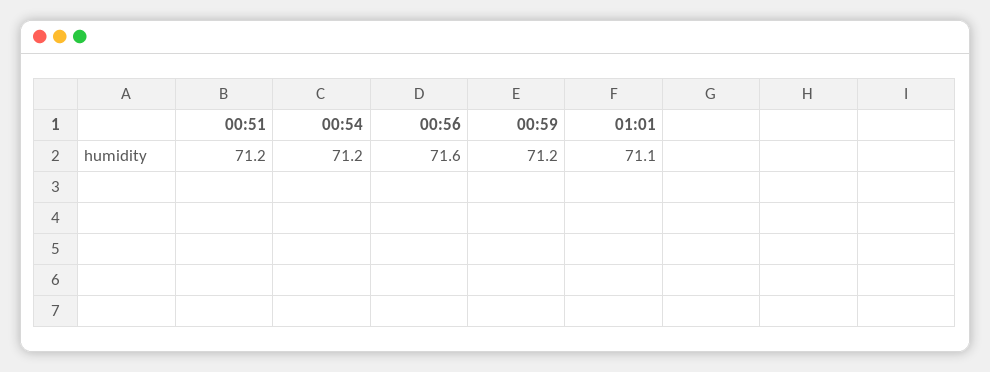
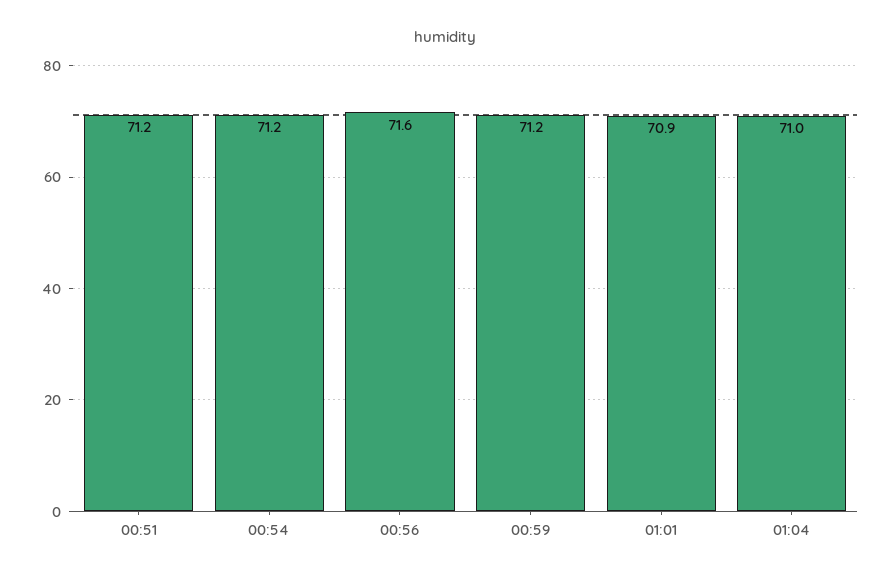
01:01: 71.1 -> 70.9
01:04: none -> 71

